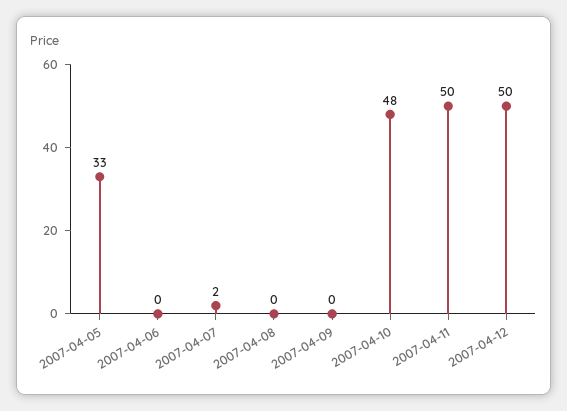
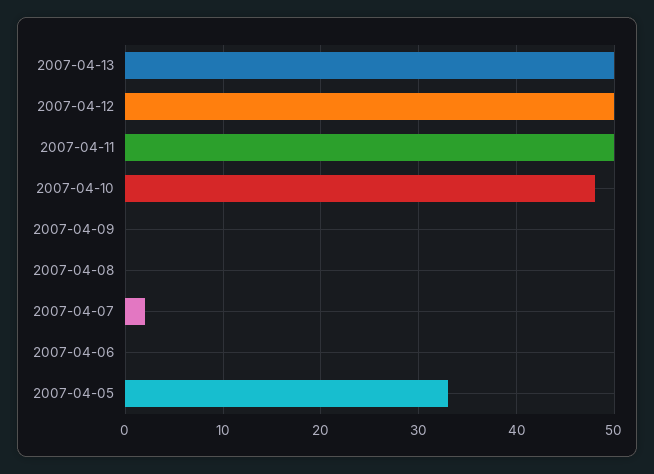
2007-04-13: none -> 50

